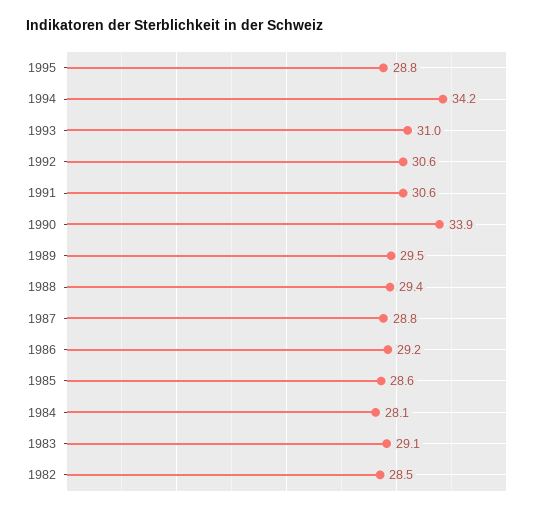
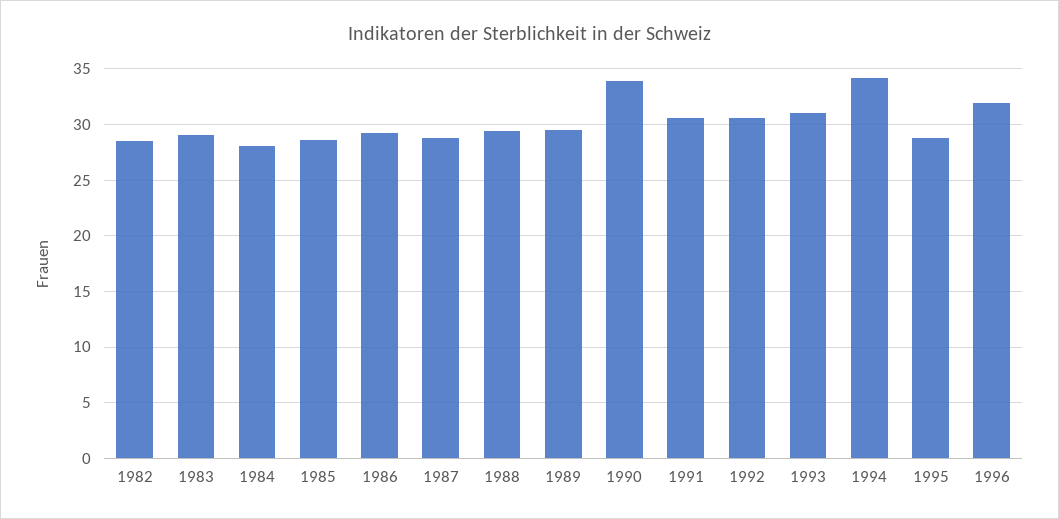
1996: none -> 32

